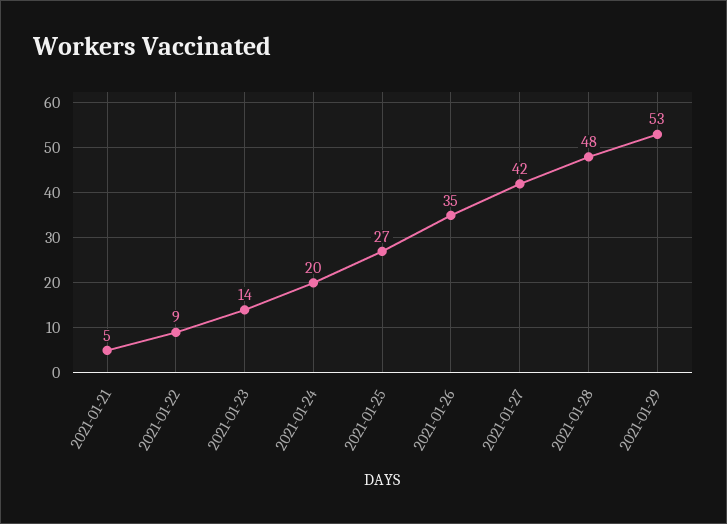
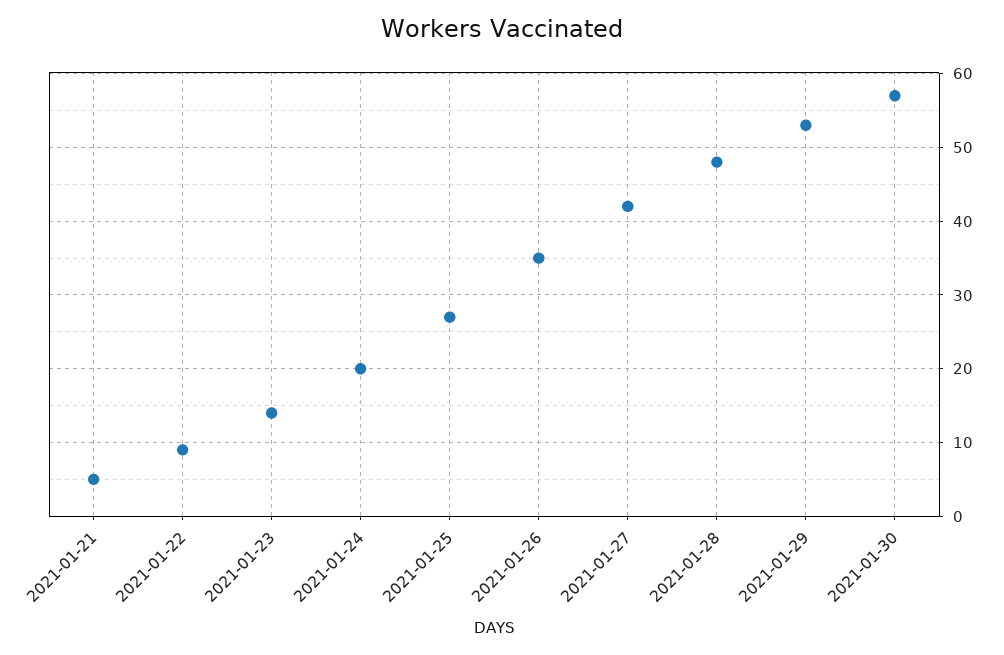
2021-01-30: none -> 57

